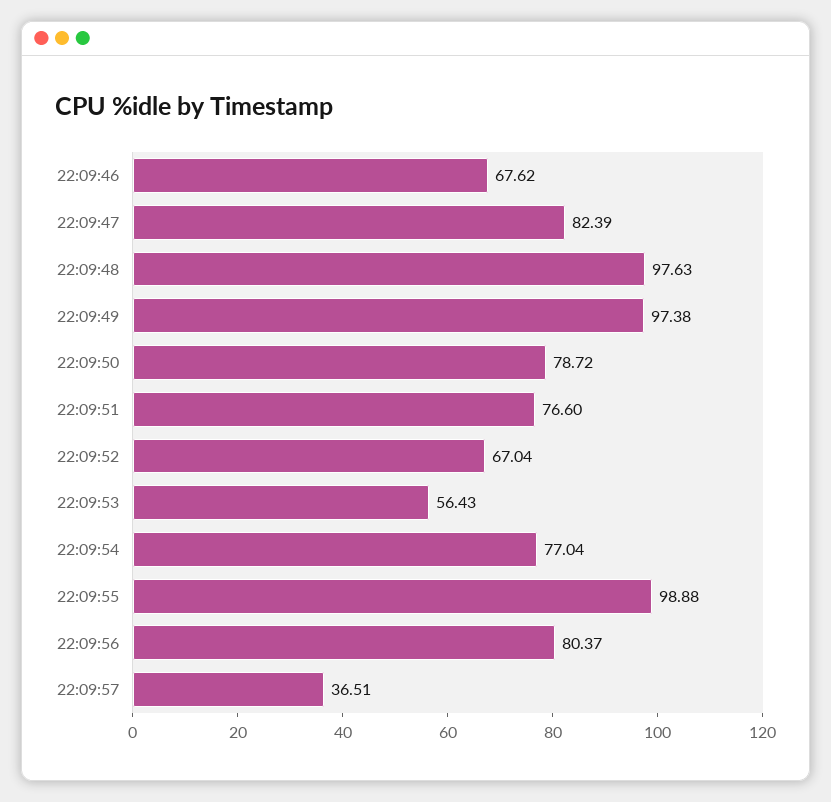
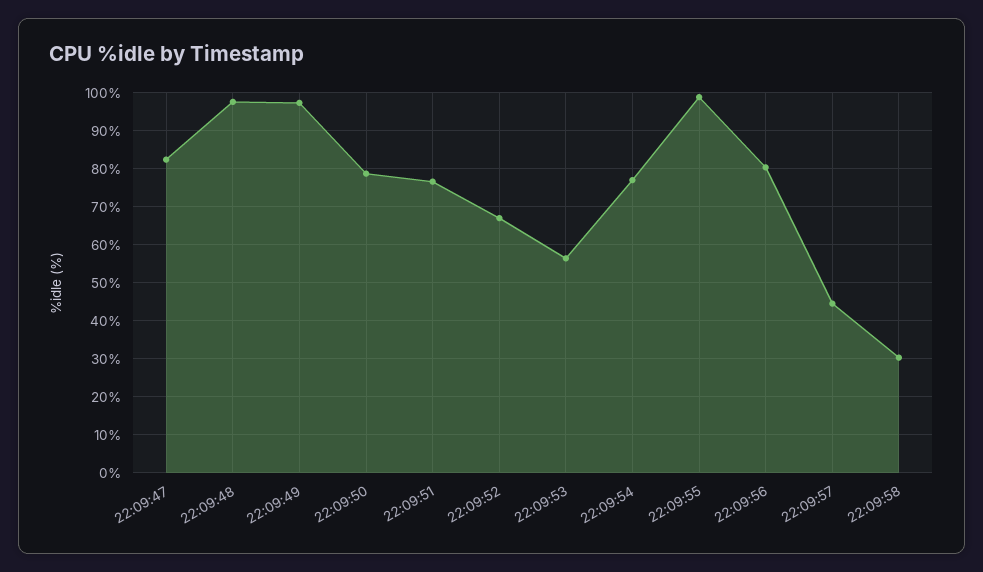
22:09:46: 67.62 -> none
22:09:57: 36.51 -> 44
22:09:58: none -> 30

